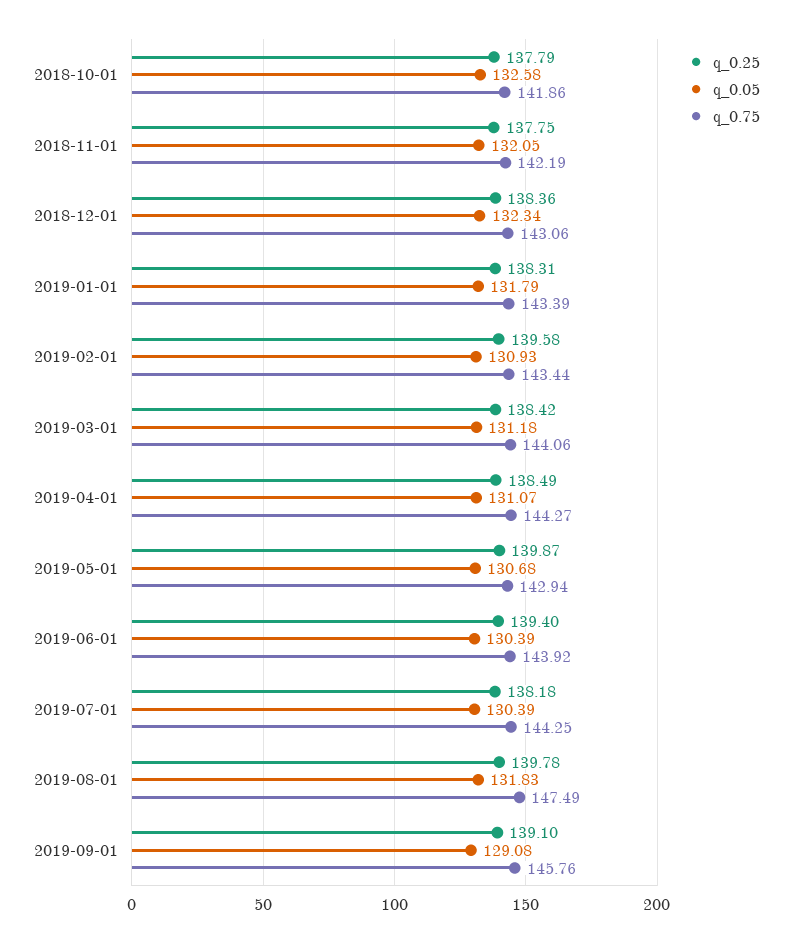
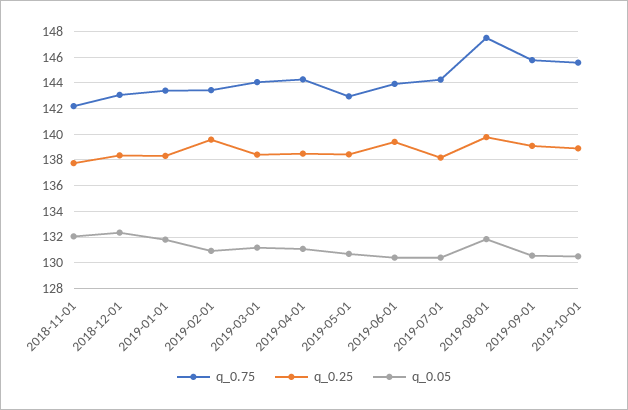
q_0.25, 2018-10-01: 137.79 -> none
q_0.05, 2018-10-01: 132.58 -> none
q_0.75, 2018-10-01: 141.86 -> none
q_0.25, 2019-05-01: 139.87 -> 138.5
q_0.05, 2019-09-01: 129.08 -> 130.5
q_0.75, 2019-10-01: none -> 145.5
q_0.25, 2019-10-01: none -> 139
q_0.05, 2019-10-01: none -> 130.5

